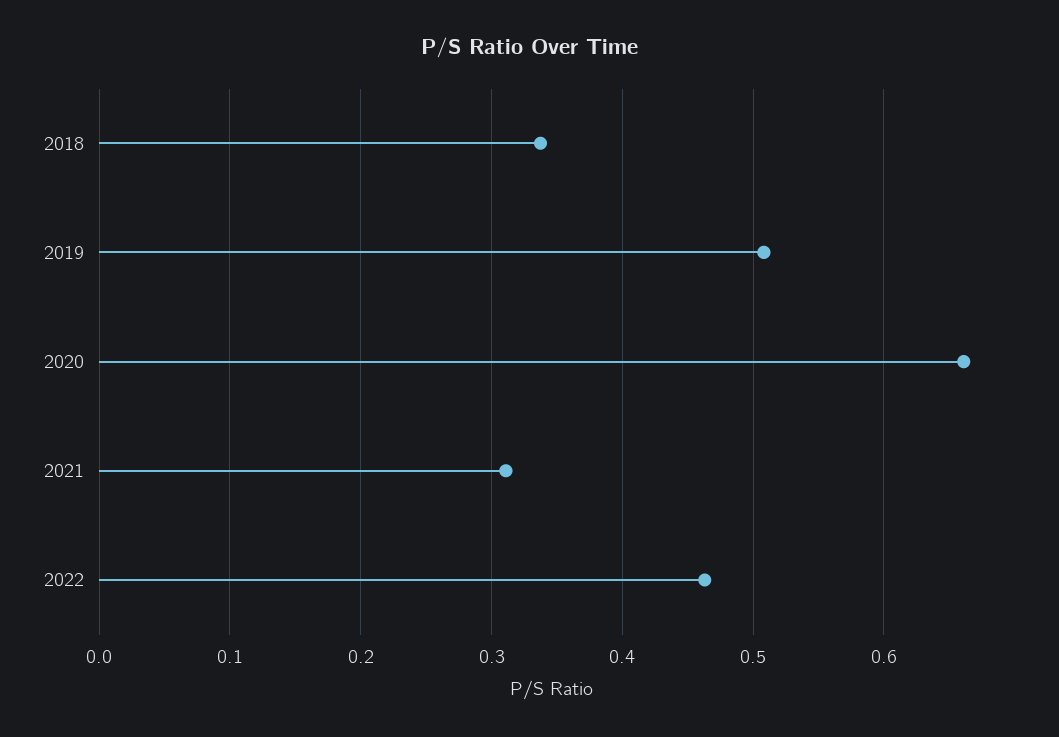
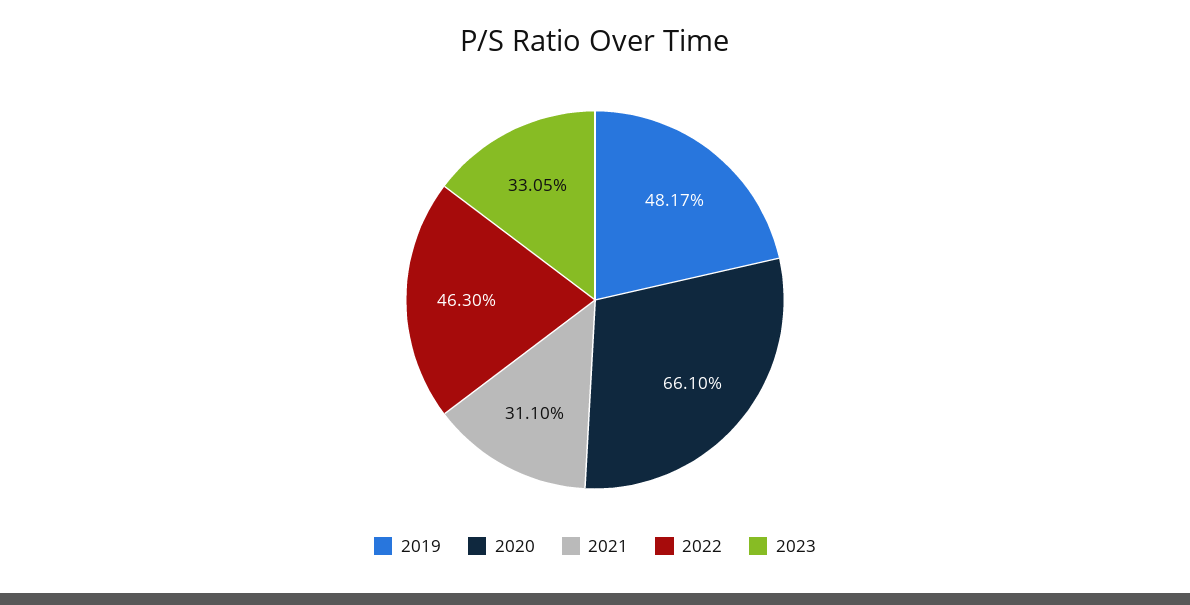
2018: 0.34 -> none
2019: 0.51 -> 0.4817
2023: none -> 0.3305

